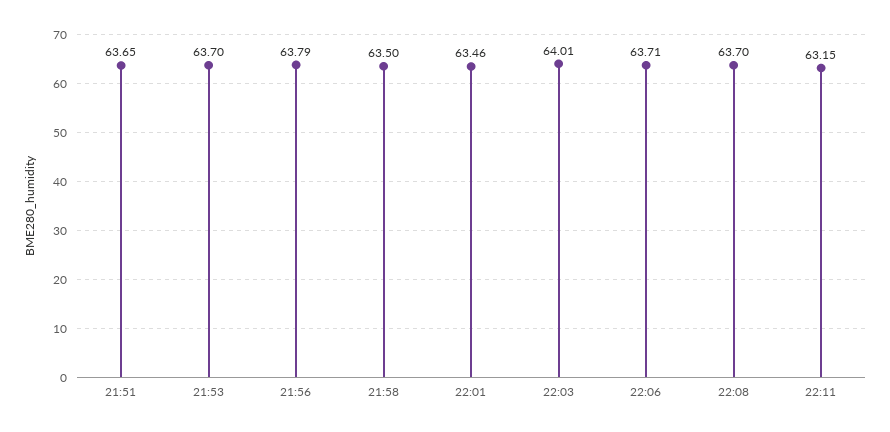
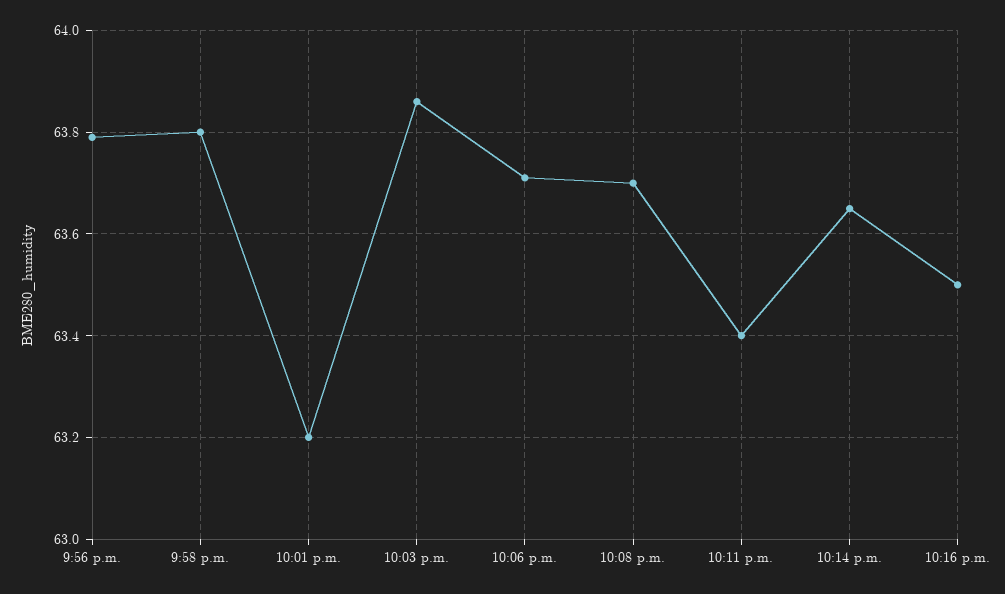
21:51: 63.65 -> none
21:53: 63.7 -> none
21:58: 63.5 -> 63.8
22:01: 63.46 -> 63.2
22:03: 64.01 -> 63.85
22:11: 63.15 -> 63.4
10:14 p.m.: none -> 63.65
10:16 p.m.: none -> 63.5

